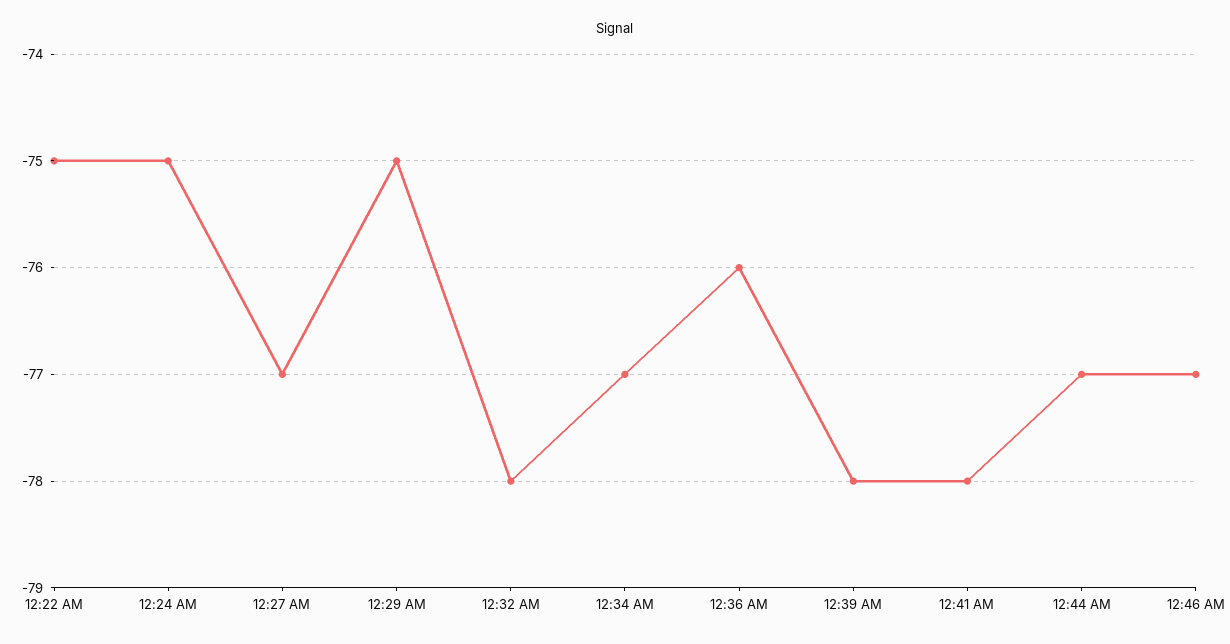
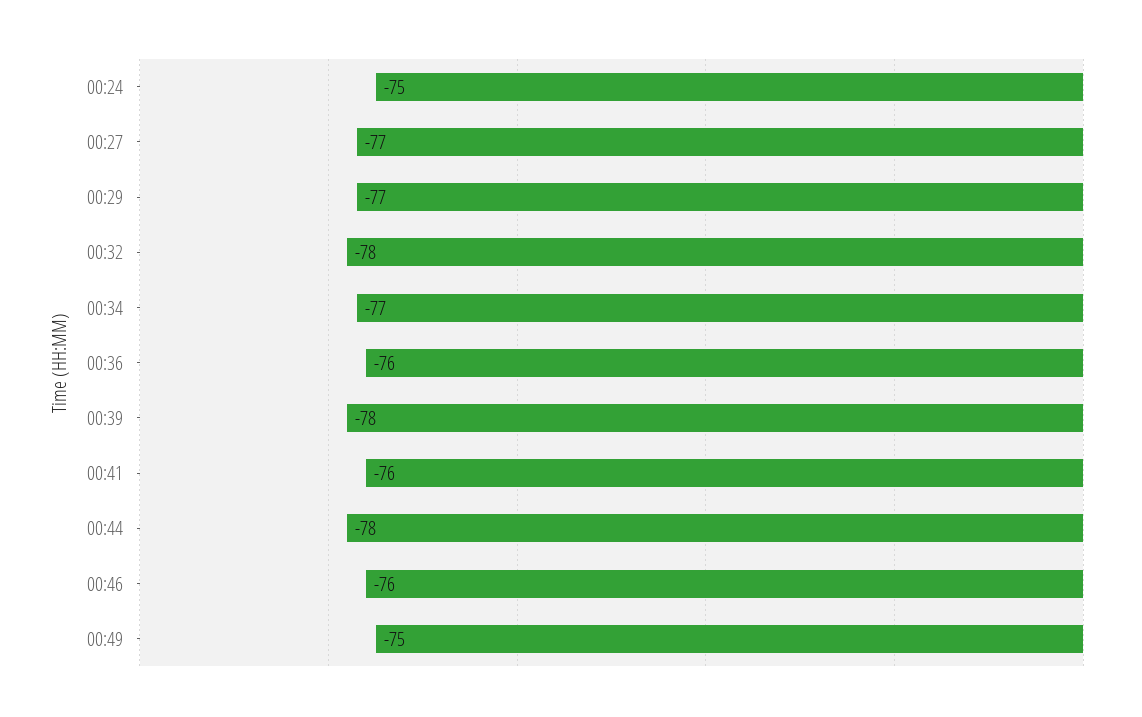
12:22 AM: -75 -> none
12:29 AM: -75 -> -77
12:41 AM: -78 -> -76
12:44 AM: -77 -> -78
12:46 AM: -77 -> -76
00:49: none -> -75

